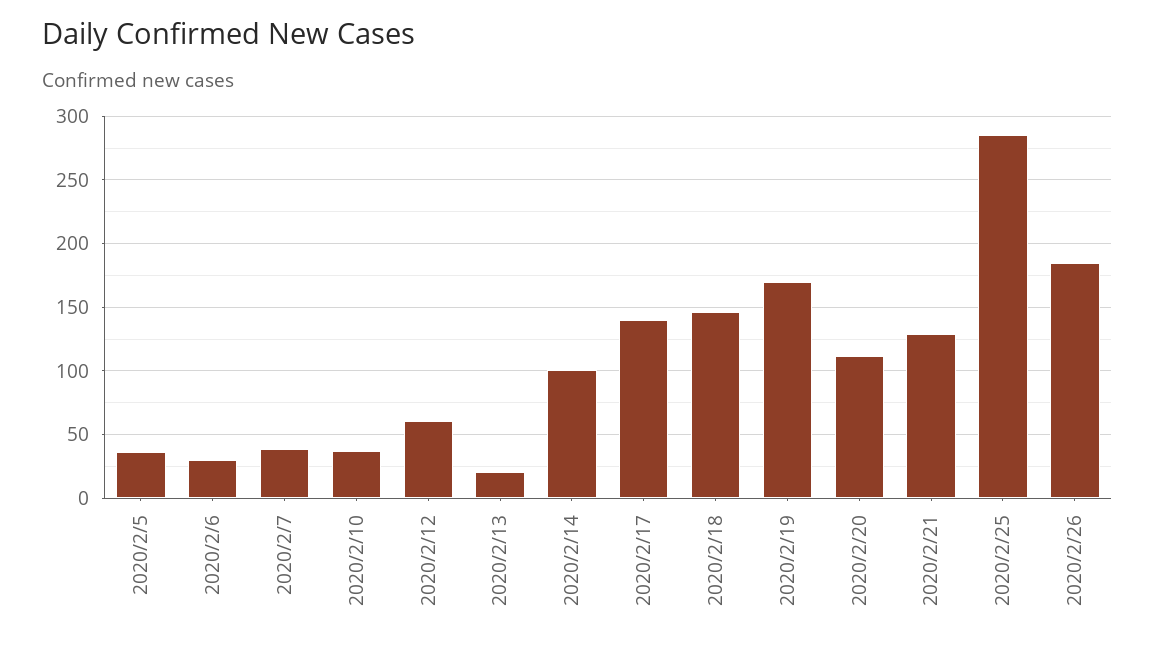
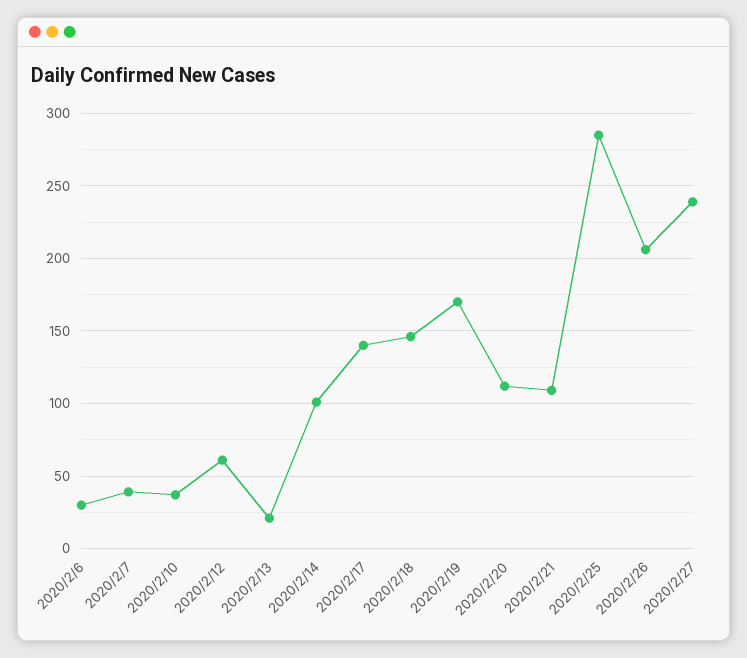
2020/2/5: 35 -> none
2020/2/21: 130 -> 110
2020/2/26: 185 -> 205
2020/2/27: none -> 240

